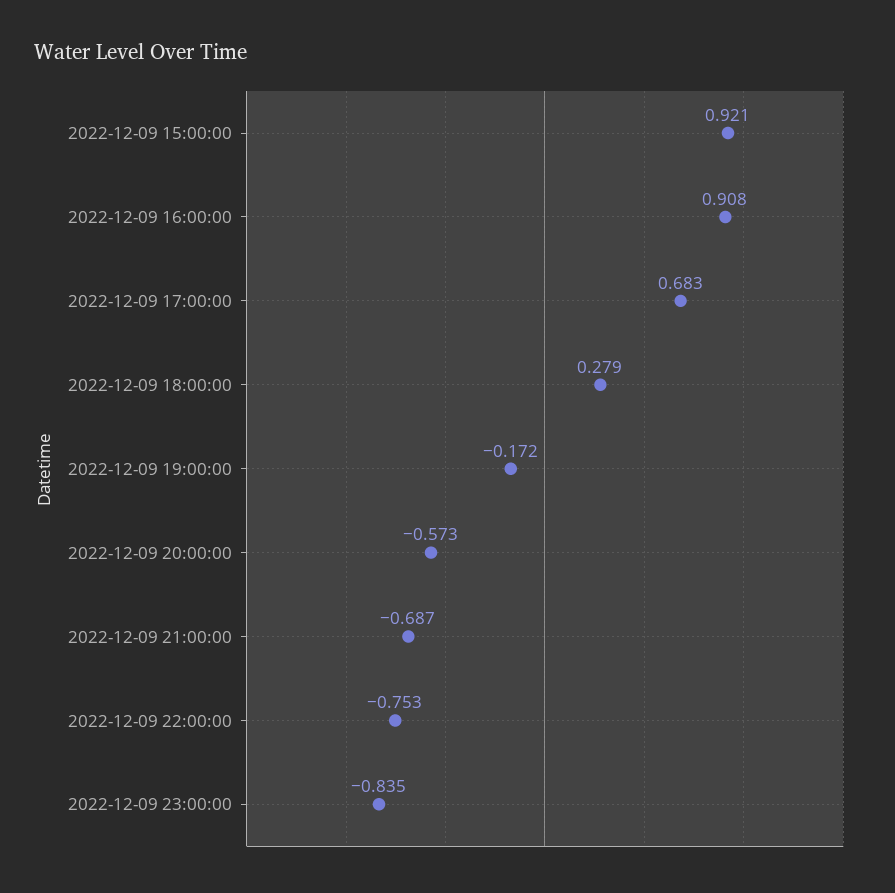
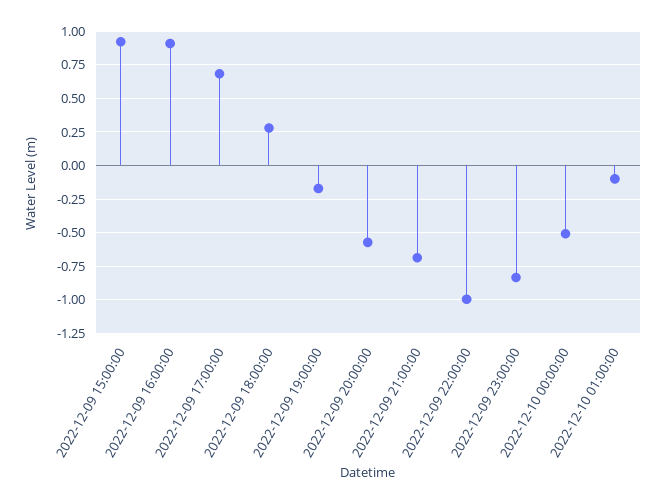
2022-12-09 22:00:00: -0.753 -> -1
2022-12-10 00:00:00: none -> -0.5
2022-12-10 01:00:00: none -> -0.1

